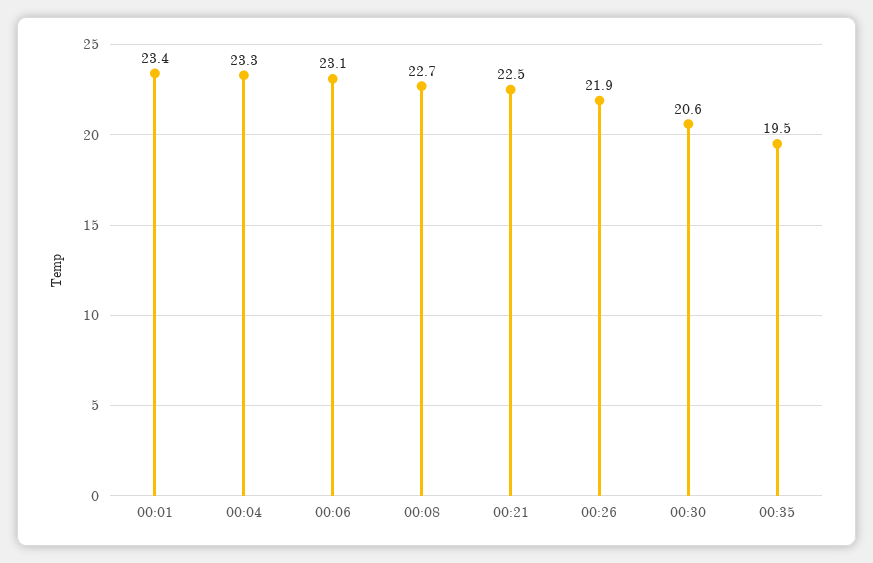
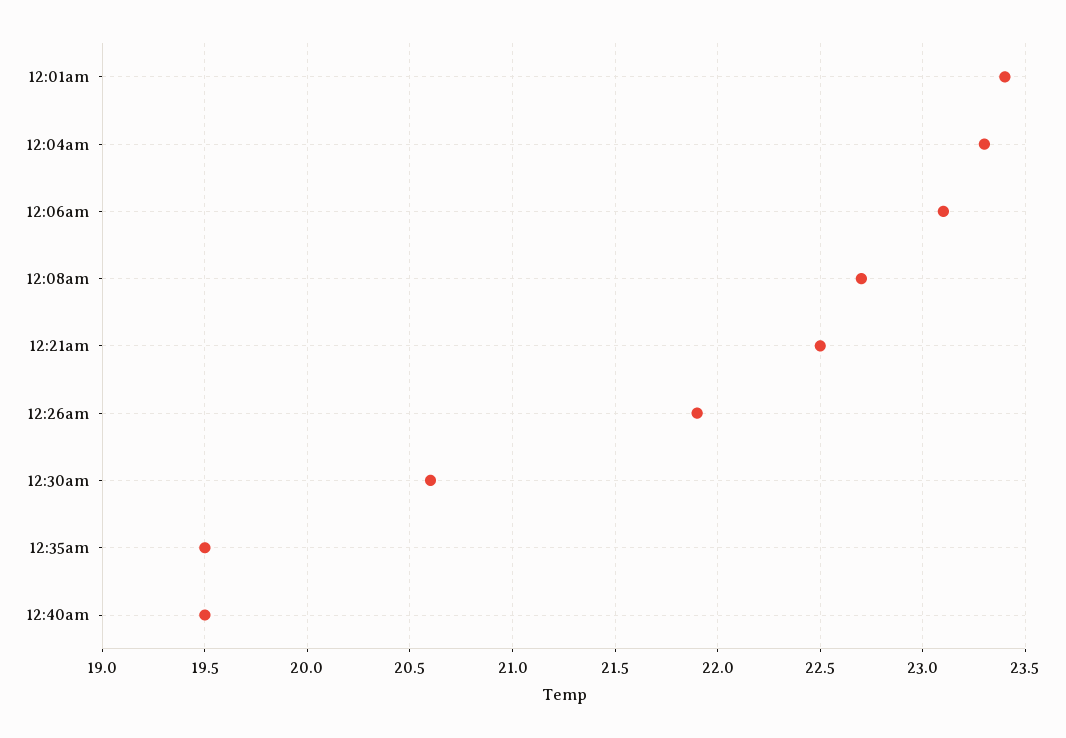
12:40am: none -> 19.5

